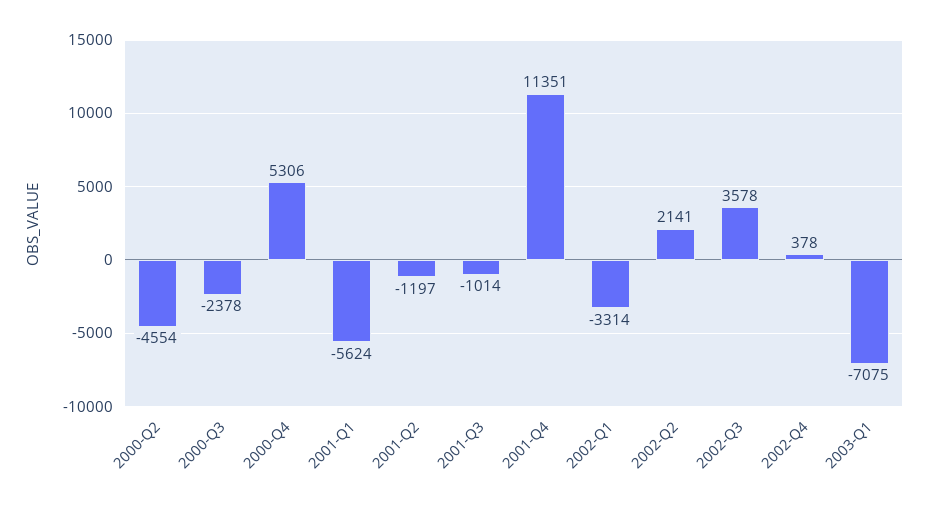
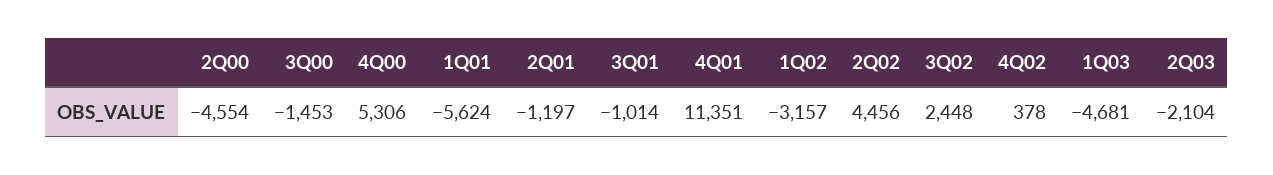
2000-Q3: -2378 -> -1453
2002-Q1: -3314 -> -3157
2002-Q2: 2141 -> 4456
2002-Q3: 3578 -> 2448
2003-Q1: -7075 -> -4681
2Q03: none -> -2104

